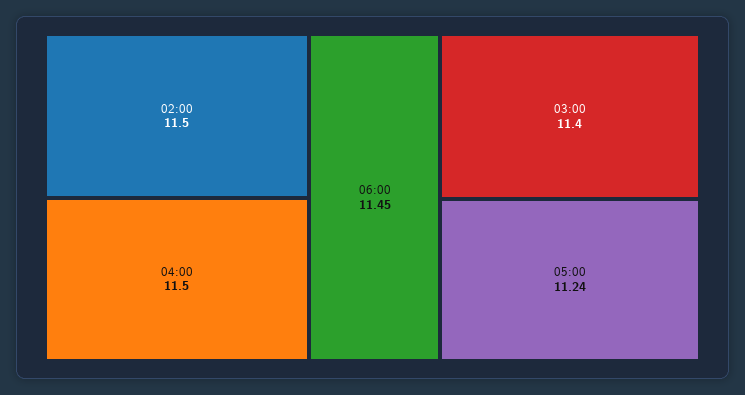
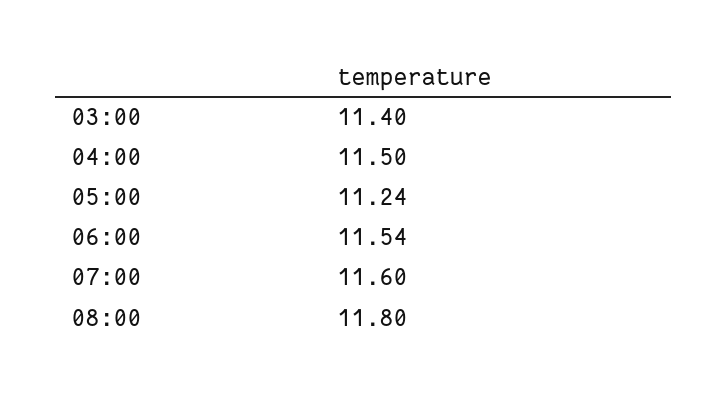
02:00: 11.5 -> none
06:00: 11.45 -> 11.54
07:00: none -> 11.6
08:00: none -> 11.8

